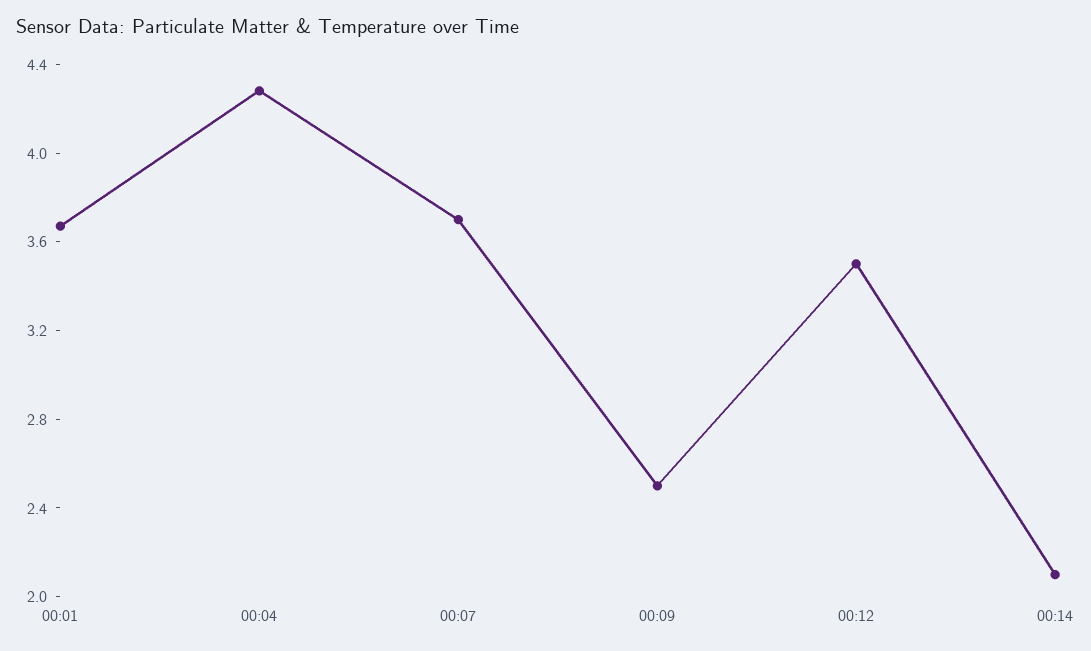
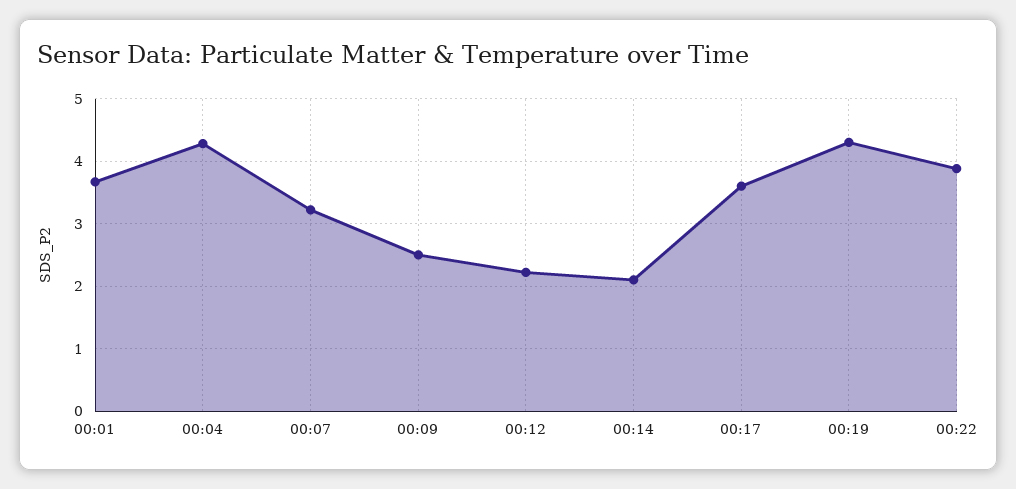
00:07: 3.7 -> 3.2
00:12: 3.5 -> 2.2
00:17: none -> 3.6
00:19: none -> 4.3
00:22: none -> 3.9

